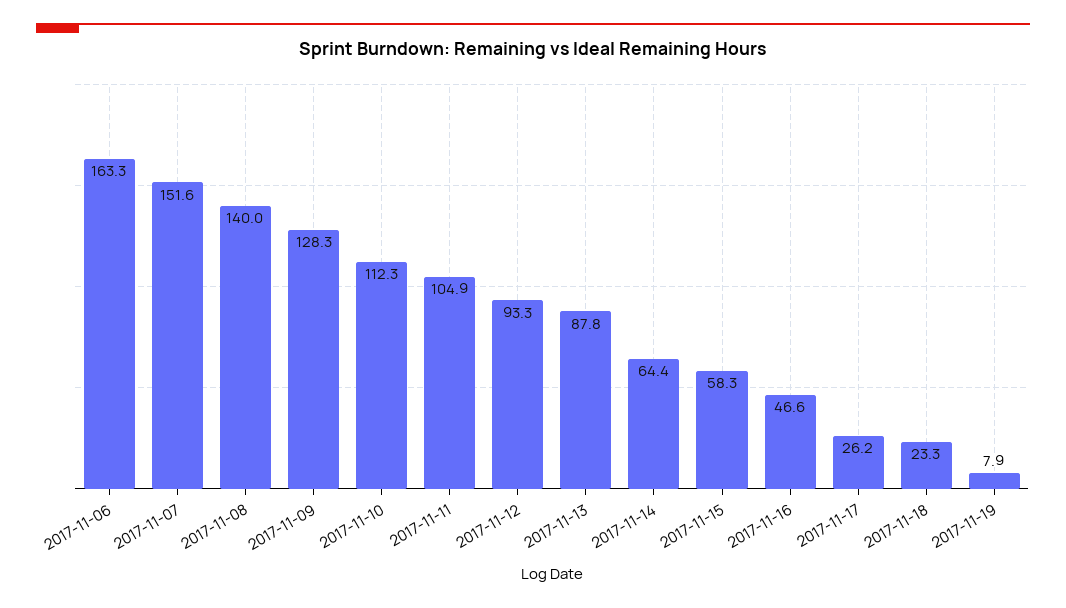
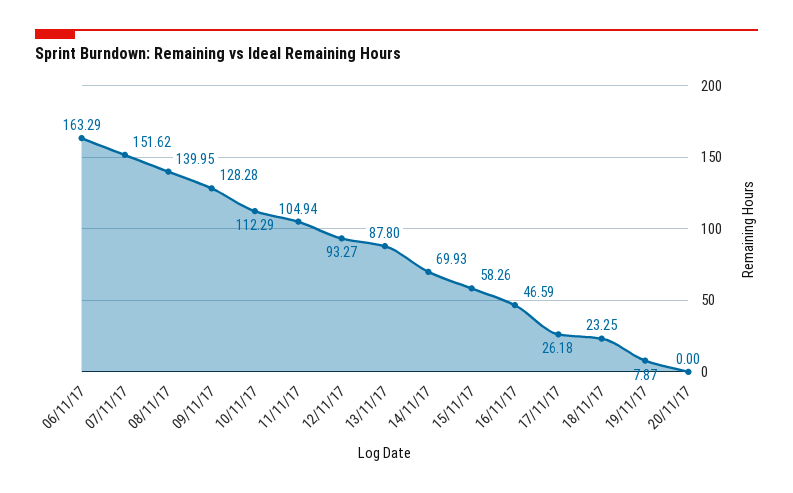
2017-11-14: 64.4 -> 69.93
20/11/17: none -> 0

